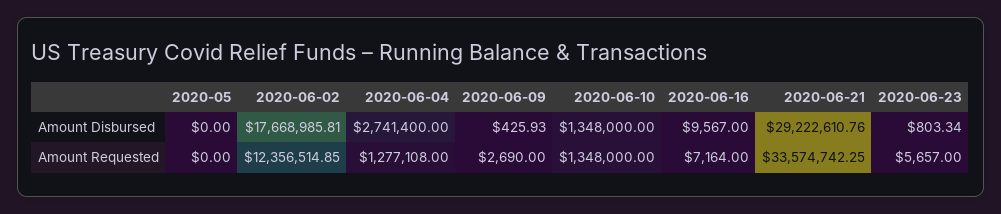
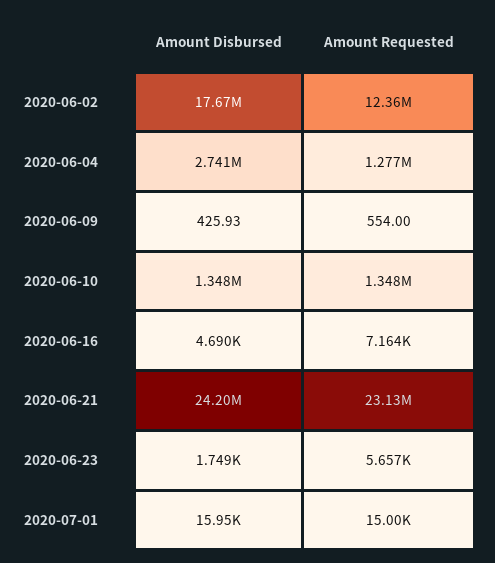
2020-05, Amount Disbursed: 0 -> none
2020-06-16, Amount Disbursed: 9567 -> 4690
2020-06-21, Amount Disbursed: 29222610.76 -> 24200000
2020-06-23, Amount Disbursed: 803.34 -> 1749
2020-05, Amount Requested: 0 -> none
2020-06-09, Amount Requested: 2690 -> 554
2020-06-21, Amount Requested: 33574742.25 -> 23130000
2020-07-01, Amount Disbursed: none -> 15950
2020-07-01, Amount Requested: none -> 15000

